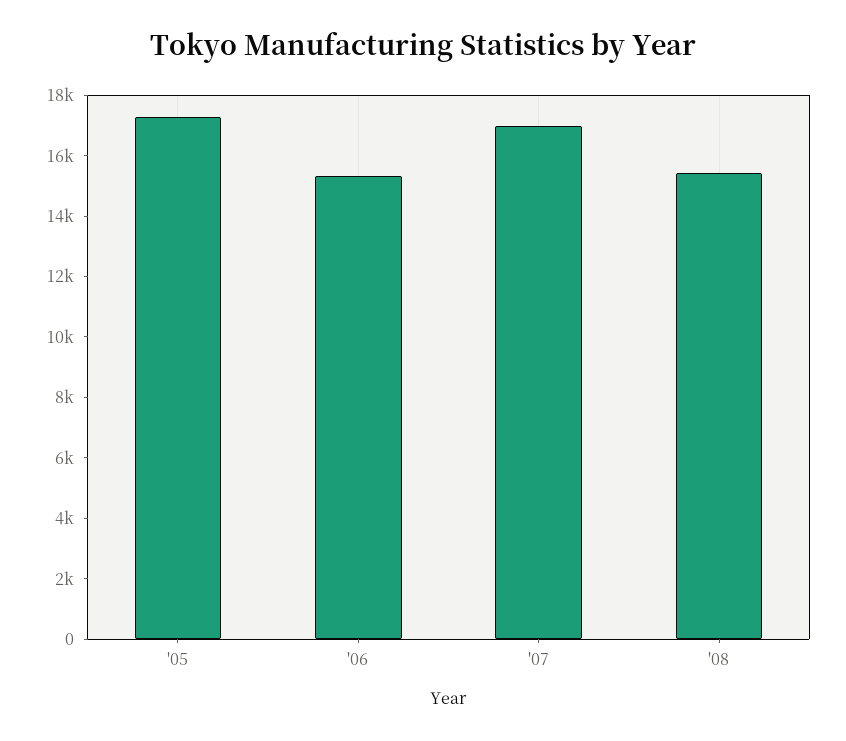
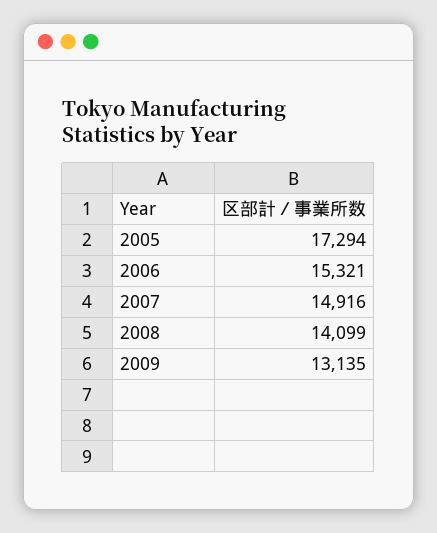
'07: 17000 -> 14916
'08: 15500 -> 14099
2009: none -> 13135

